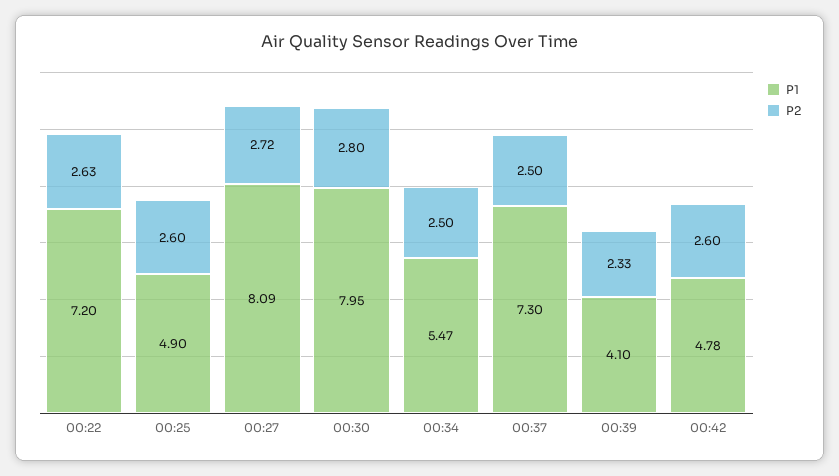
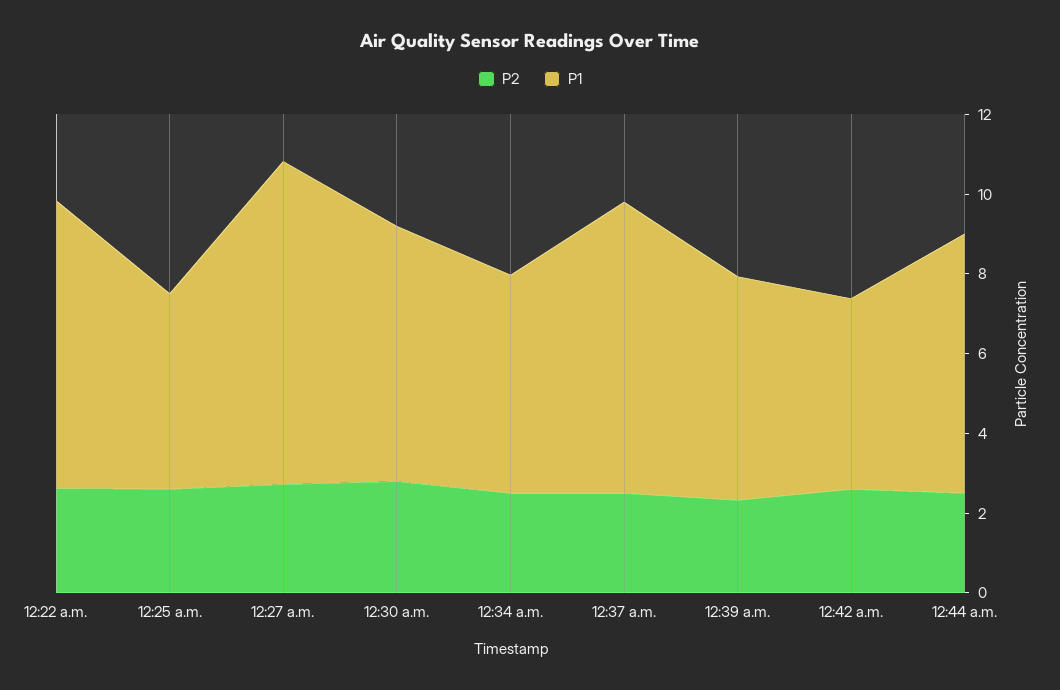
P1, 00:30: 7.95 -> 6.5
P1, 00:39: 4.1 -> 5.5
P2, 12:44 a.m.: none -> 2.5
P1, 12:44 a.m.: none -> 6.5

